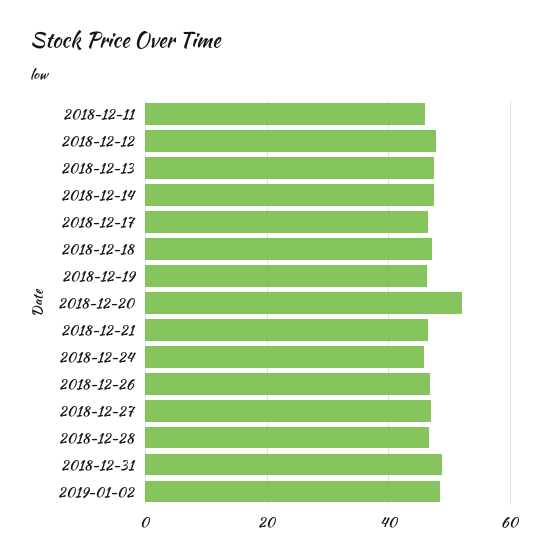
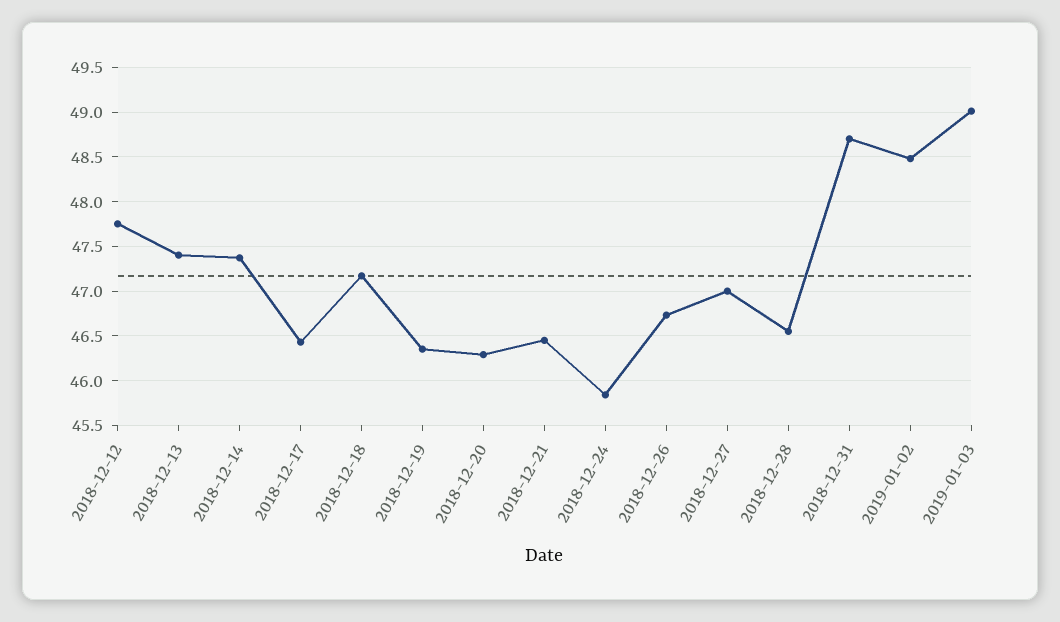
2018-12-11: 46 -> none
2018-12-20: 52 -> 46.3
2019-01-03: none -> 49

